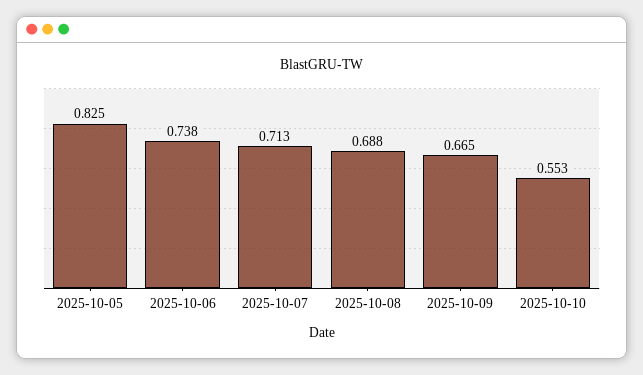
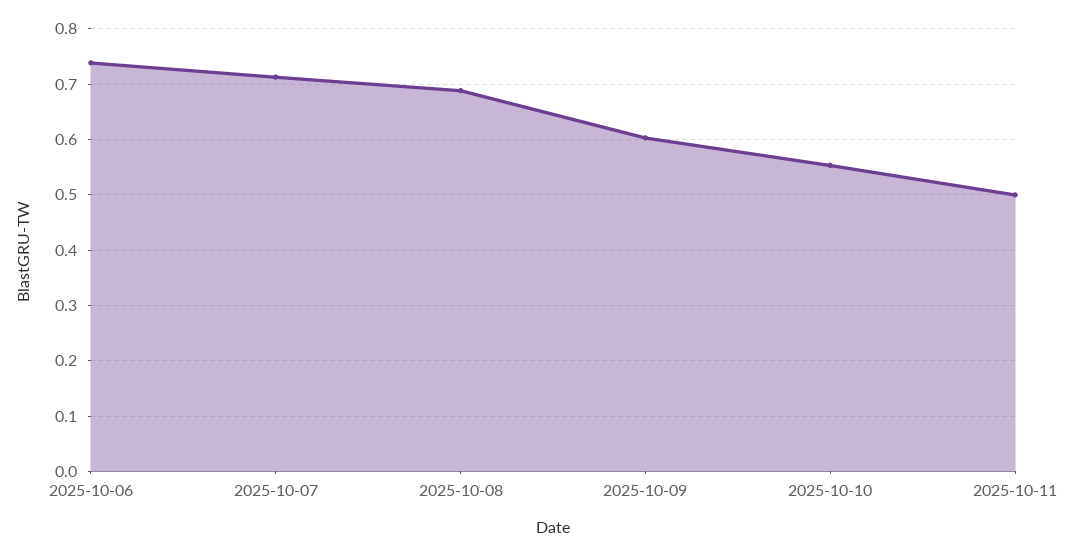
2025-10-05: 0.825 -> none
2025-10-09: 0.665 -> 0.6
2025-10-11: none -> 0.5

